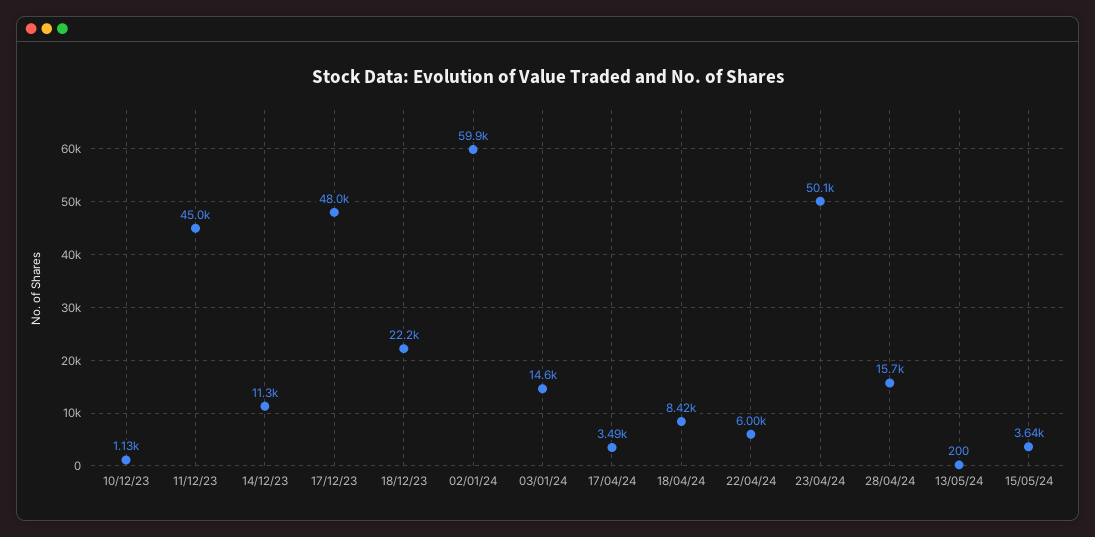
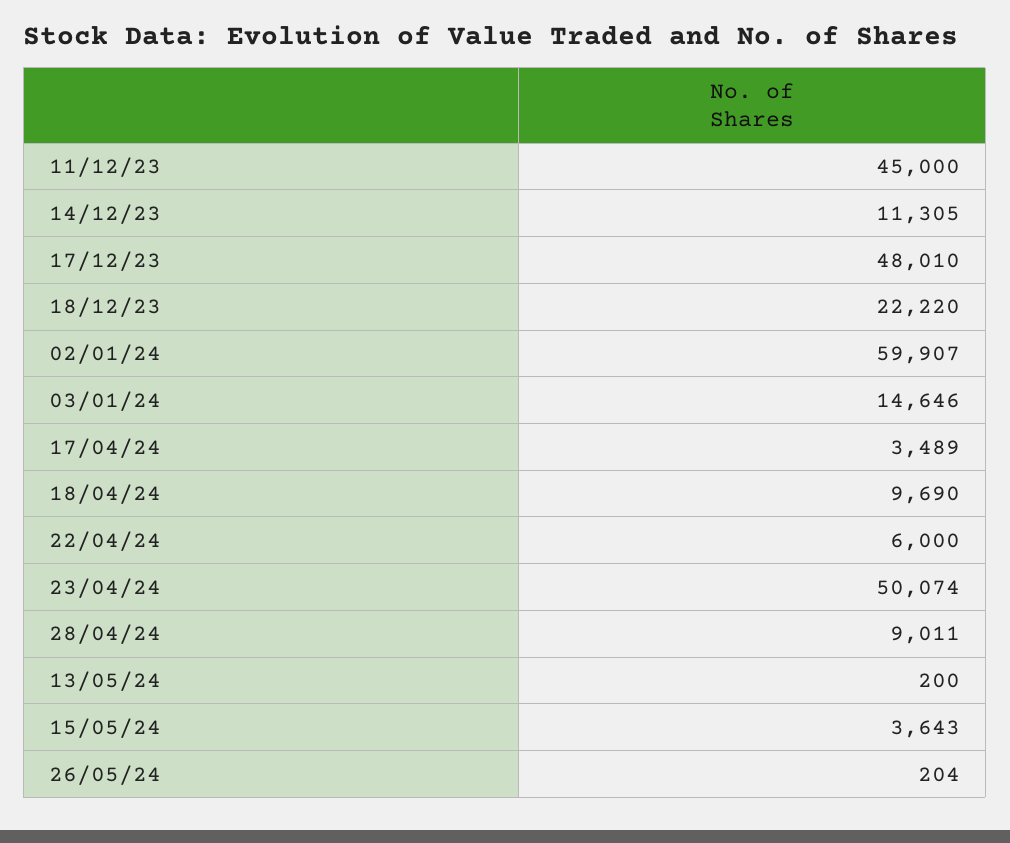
10/12/23: 1130 -> none
18/04/24: 8420 -> 9690
28/04/24: 15700 -> 9011
26/05/24: none -> 204

